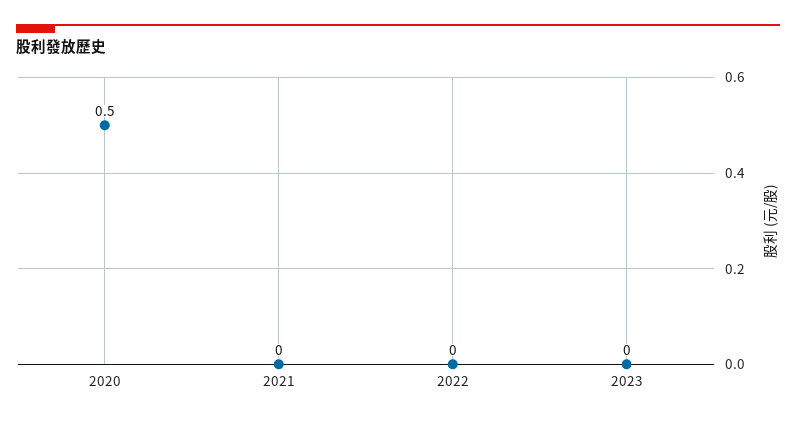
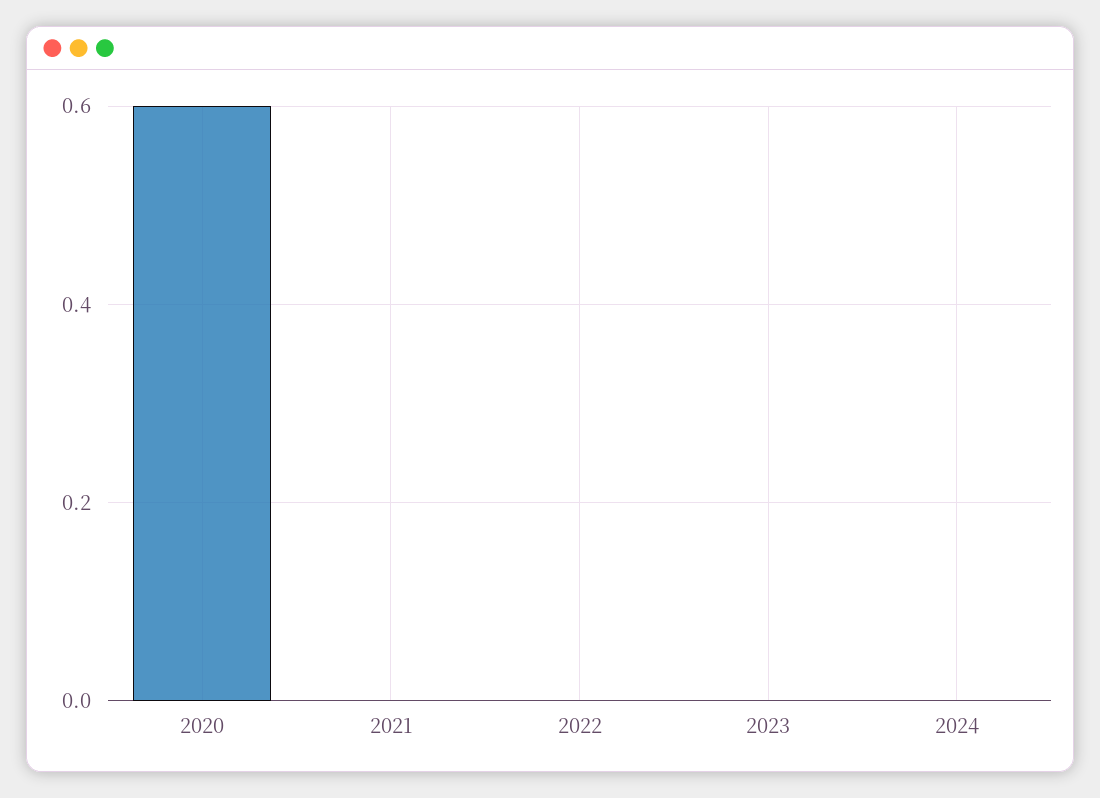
2020: 0.5 -> 0.6
2024: none -> 0

